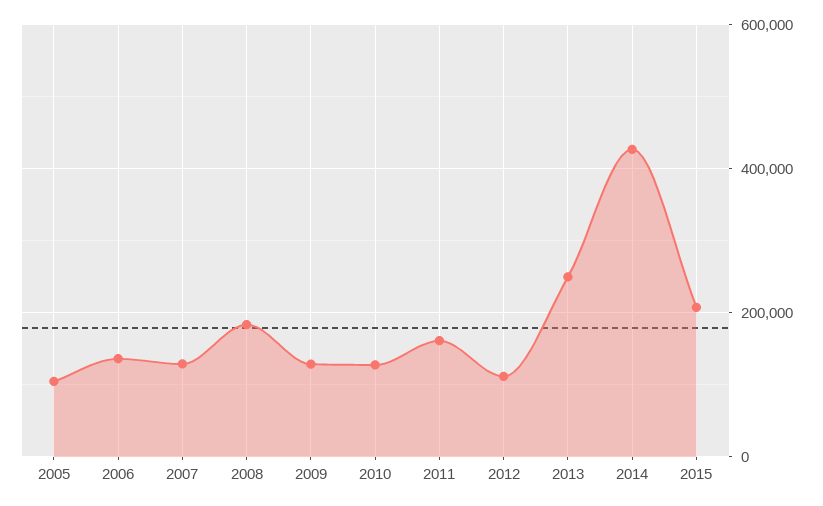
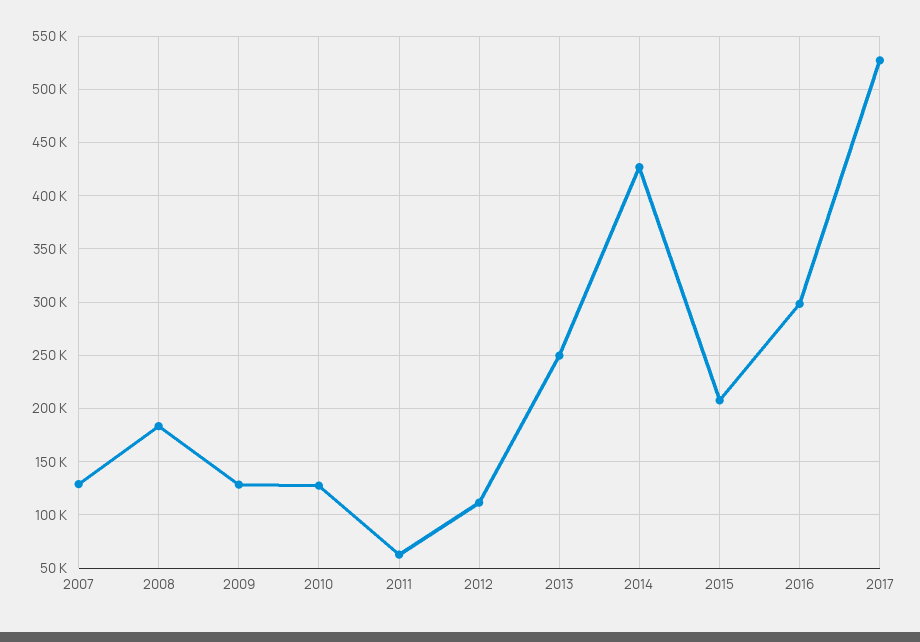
2005: 100000 -> none
2006: 140000 -> none
2011: 160000 -> 60000
2016: none -> 300000
2017: none -> 530000

